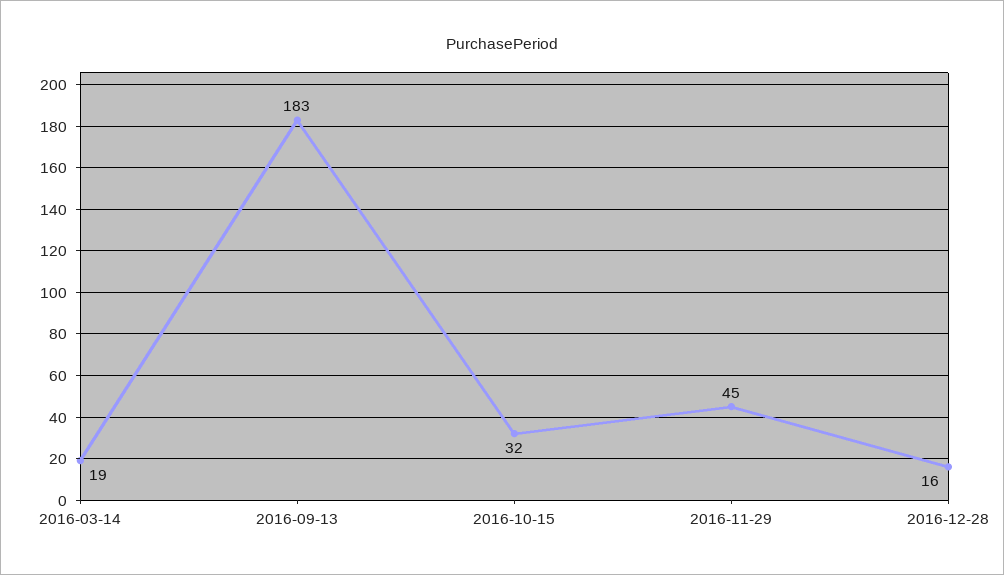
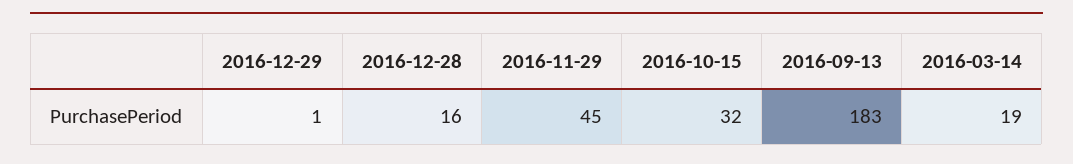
2016-12-29: none -> 1

